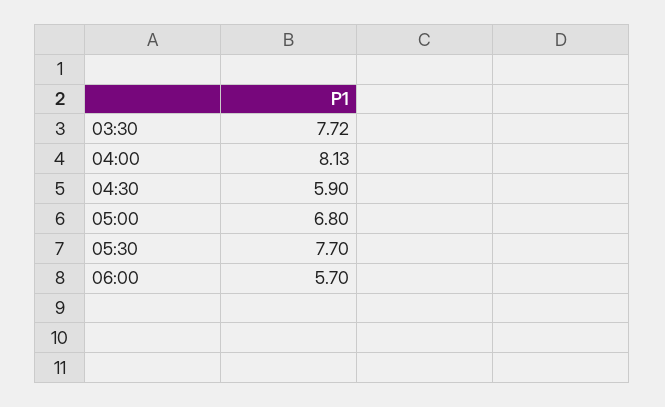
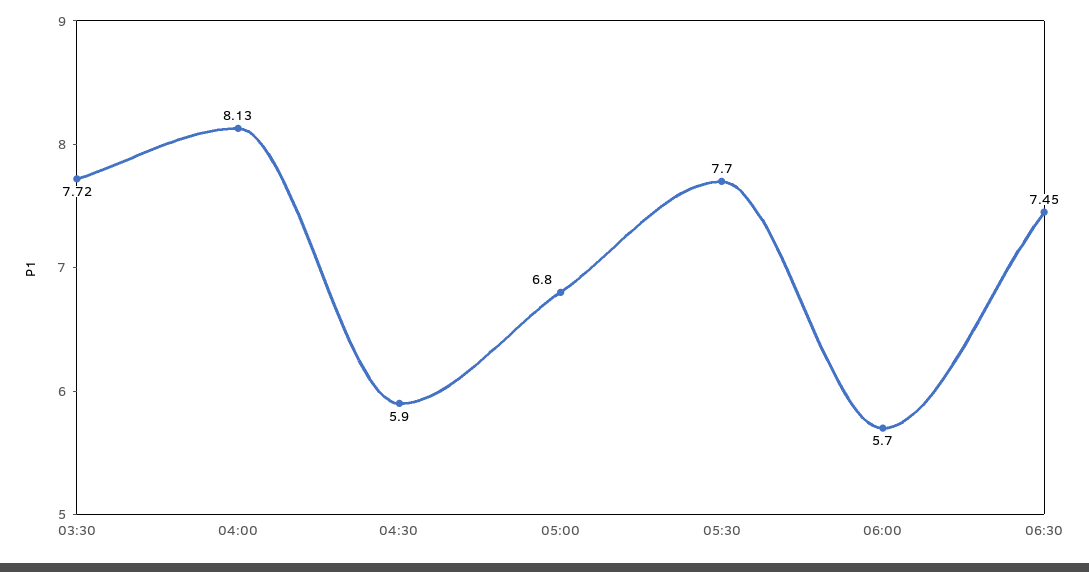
06:30: none -> 7.45

